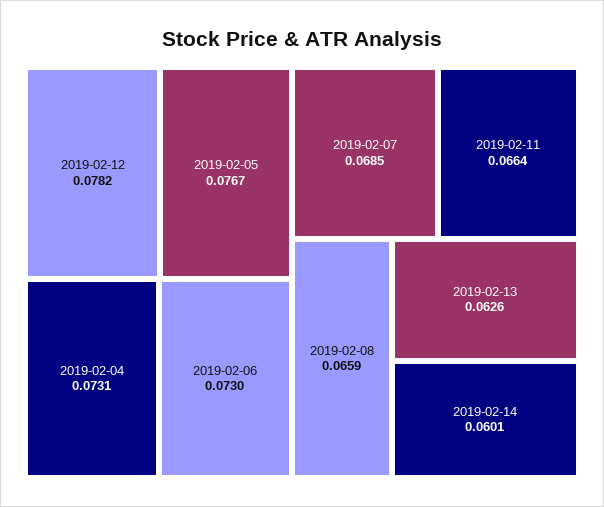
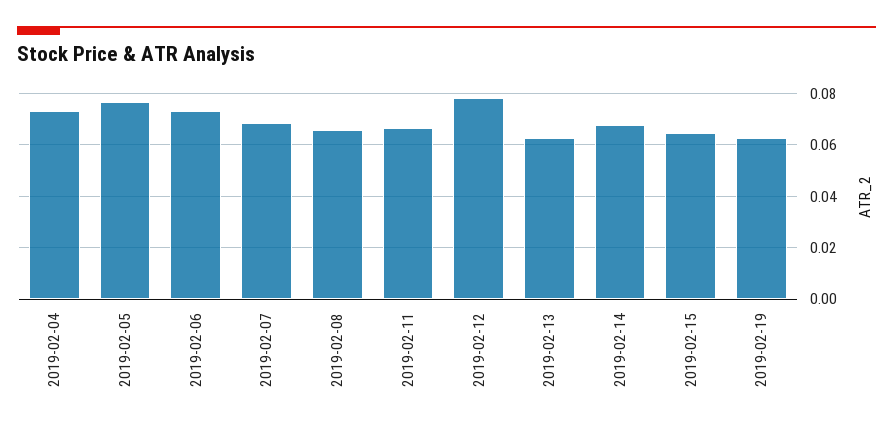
2019-02-14: 0.0601 -> 0.0675
2019-02-15: none -> 0.065
2019-02-19: none -> 0.0625

